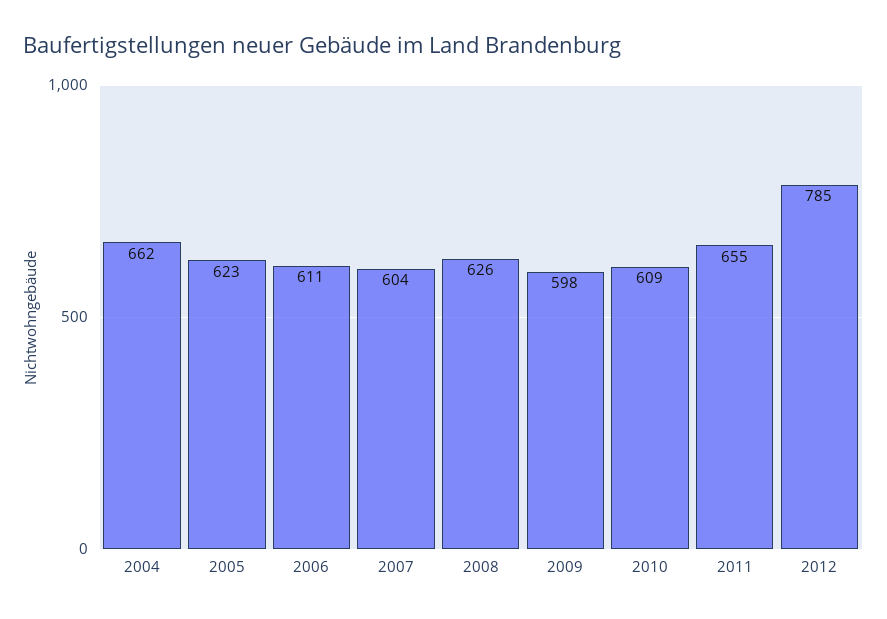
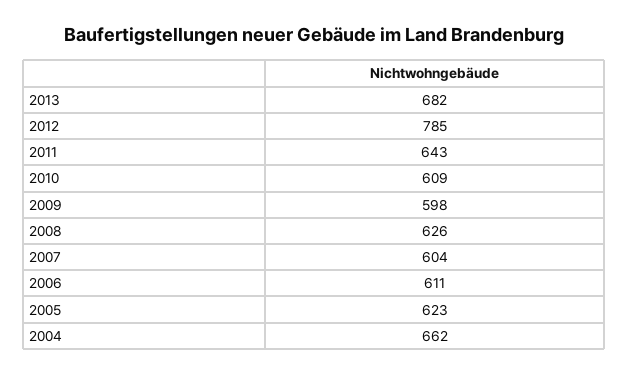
2011: 655 -> 643
2013: none -> 682

